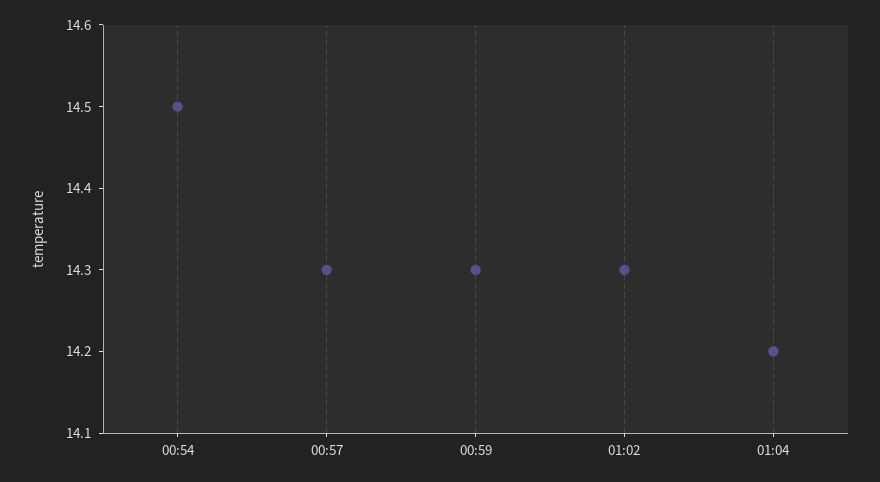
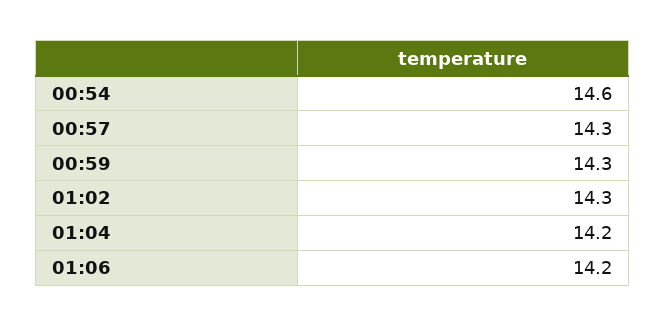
00:54: 14.5 -> 14.6
01:06: none -> 14.2

